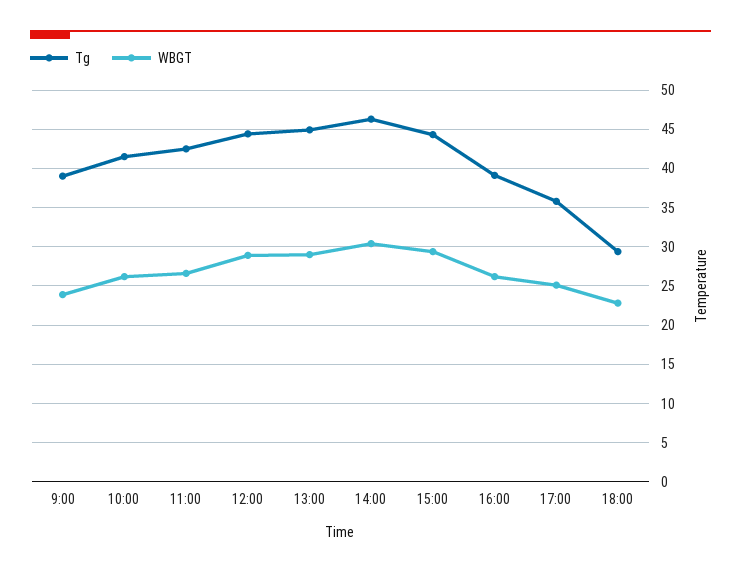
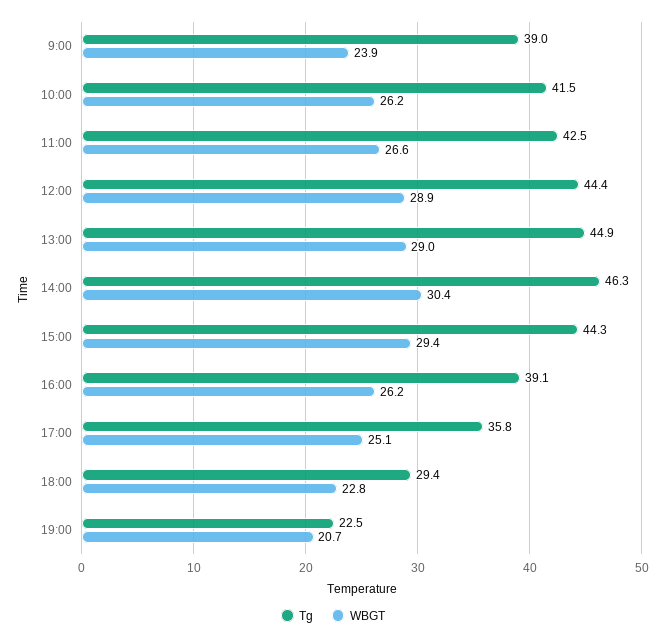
Tg, 19:00: none -> 22.5
WBGT, 19:00: none -> 20.7

